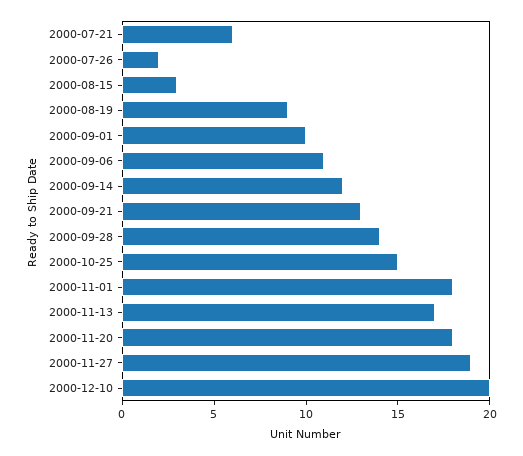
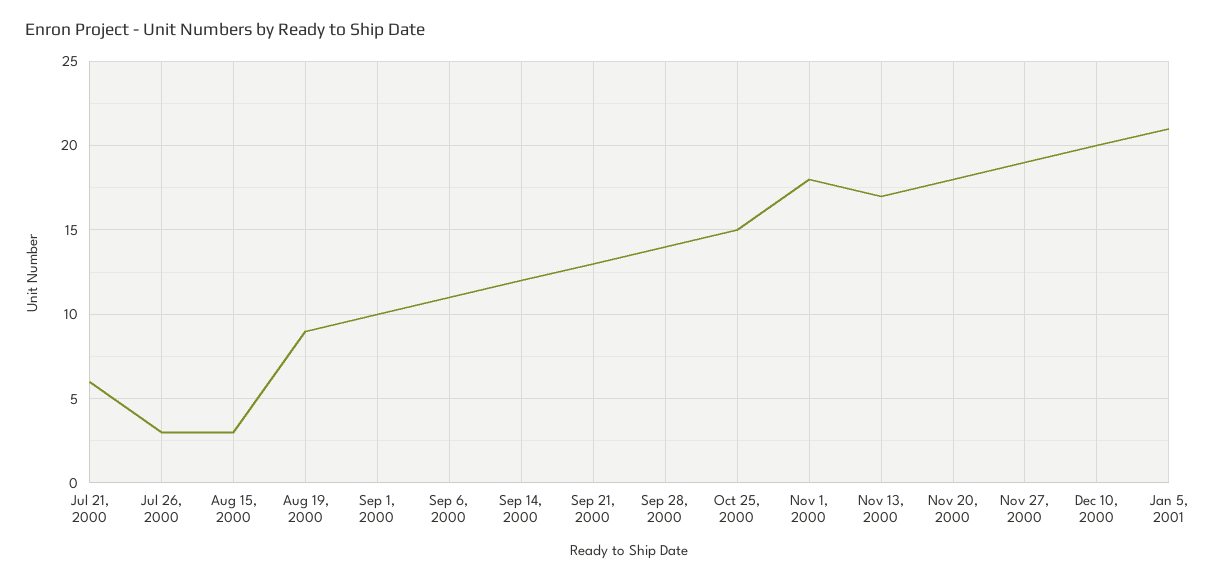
2000-07-26: 2 -> 3
Jan 5, 2001: none -> 21

